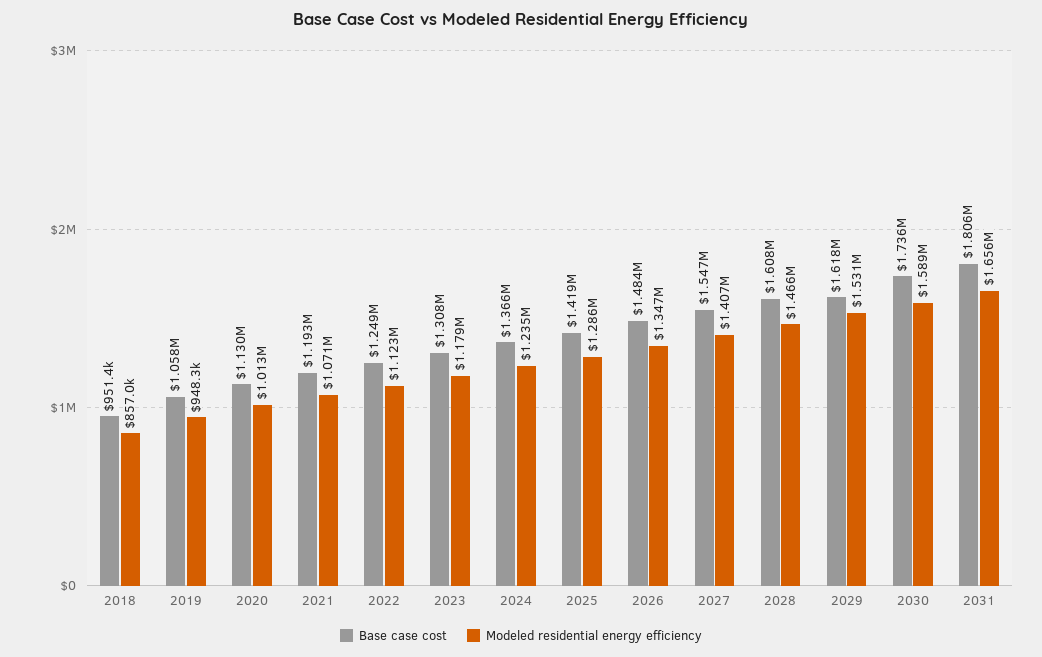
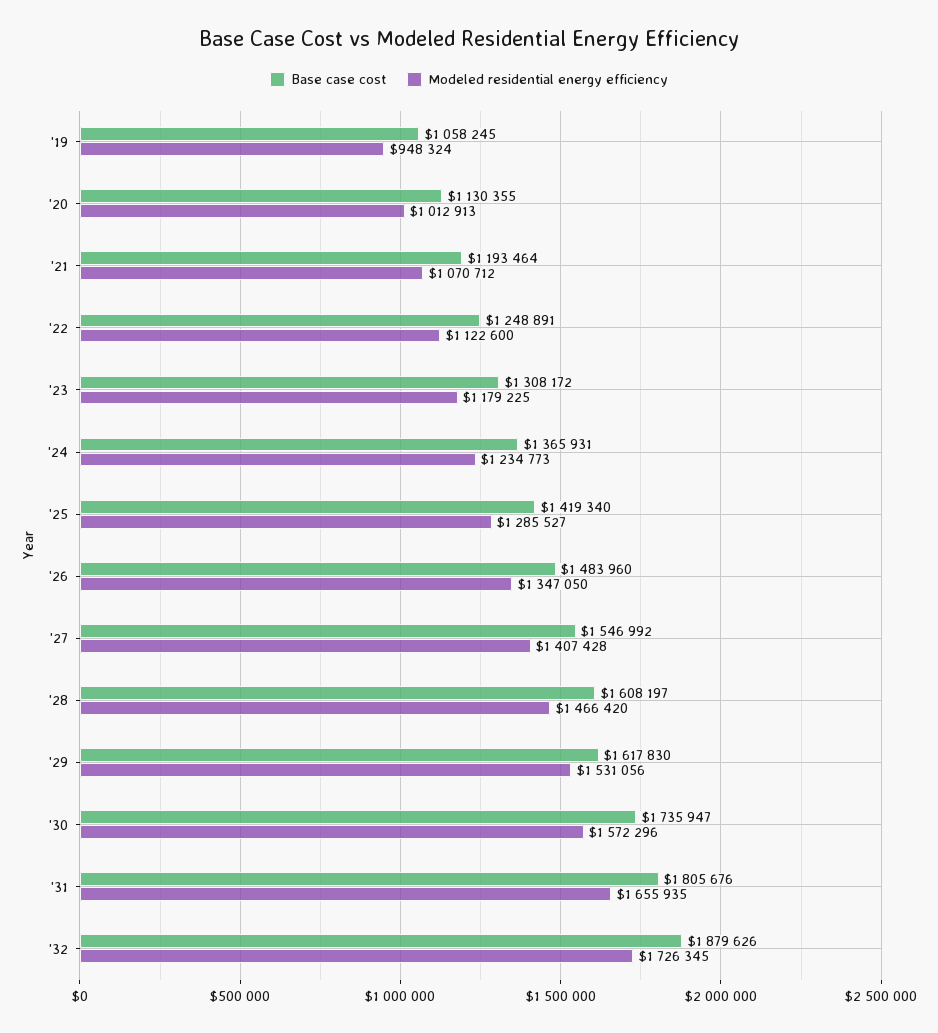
Base case cost, 2018: 951400 -> none
Modeled residential energy efficiency, 2018: 857000 -> none
Modeled residential energy efficiency, 2030: 1589000 -> 1572296
Base case cost, '32: none -> 1879626
Modeled residential energy efficiency, '32: none -> 1726345

